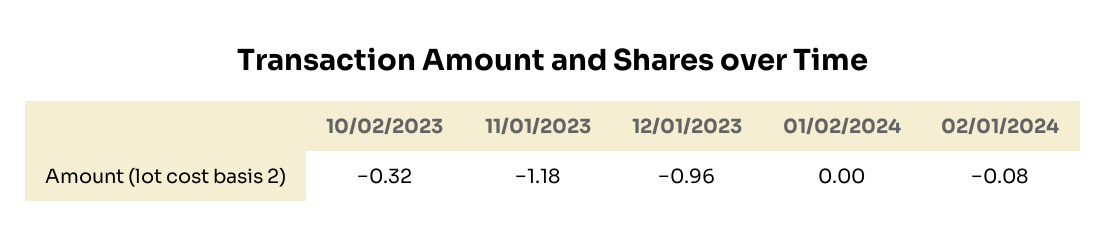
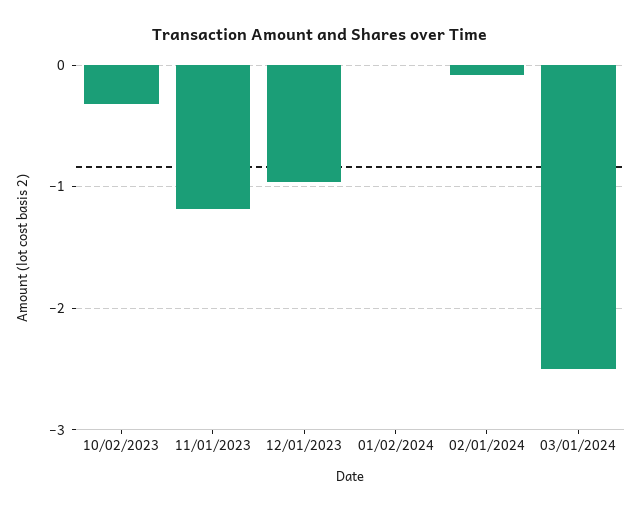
03/01/2024: none -> -2.5

